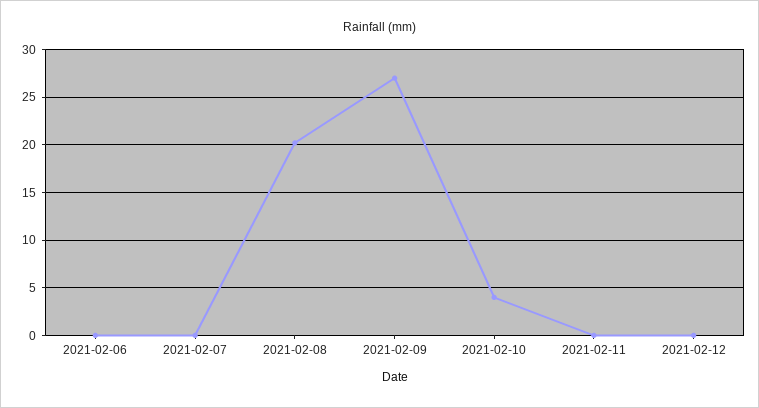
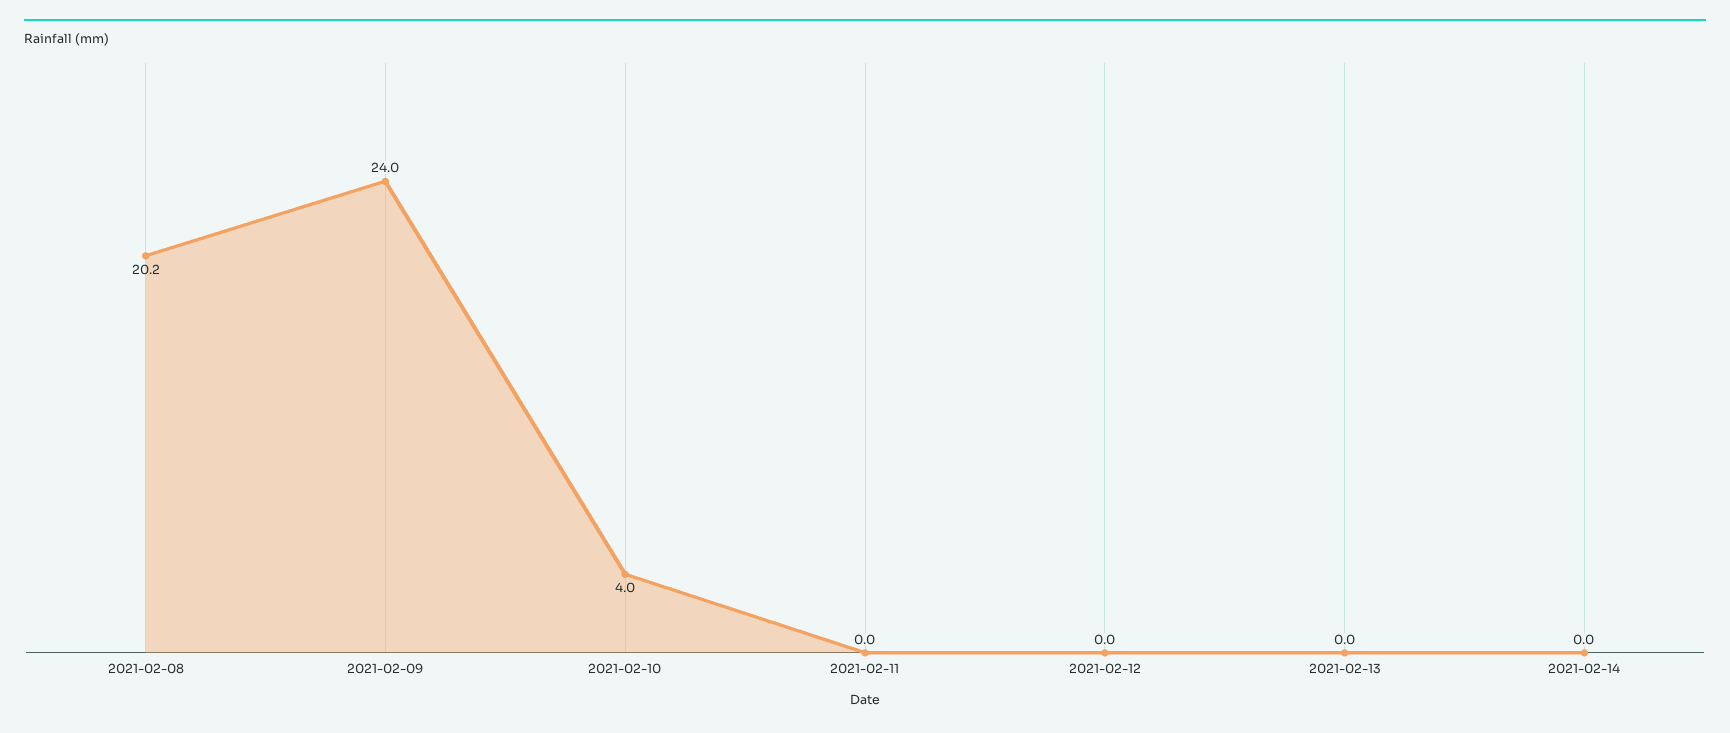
2021-02-06: 0 -> none
2021-02-07: 0 -> none
2021-02-09: 27 -> 24
2021-02-13: none -> 0
2021-02-14: none -> 0

